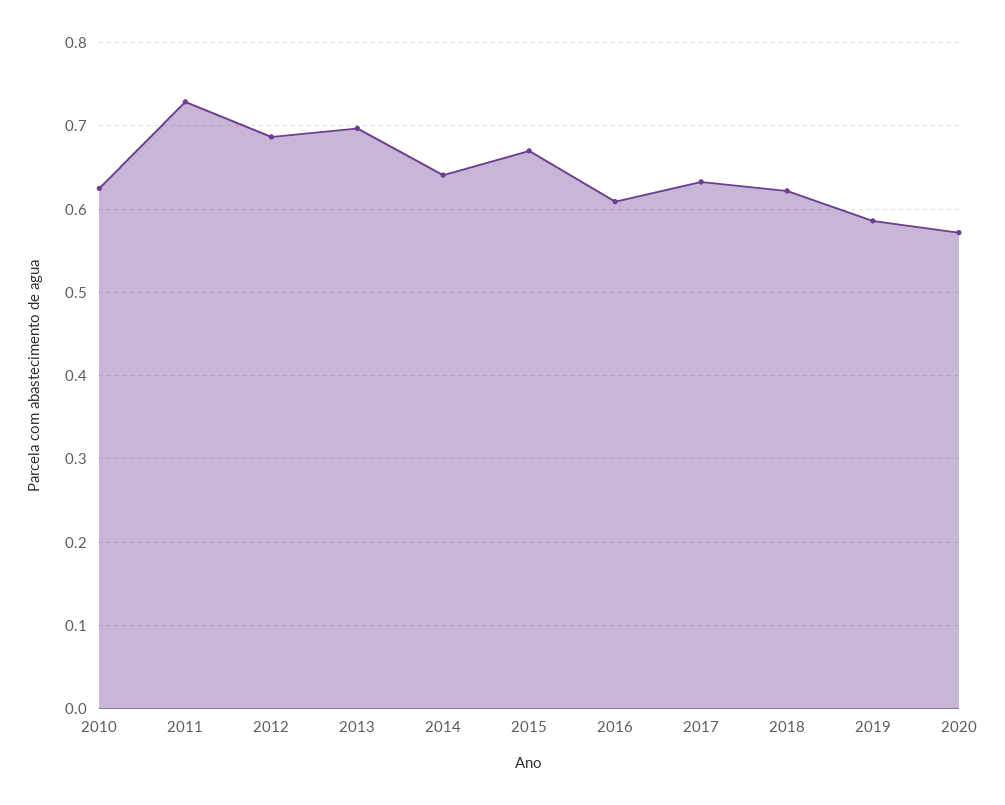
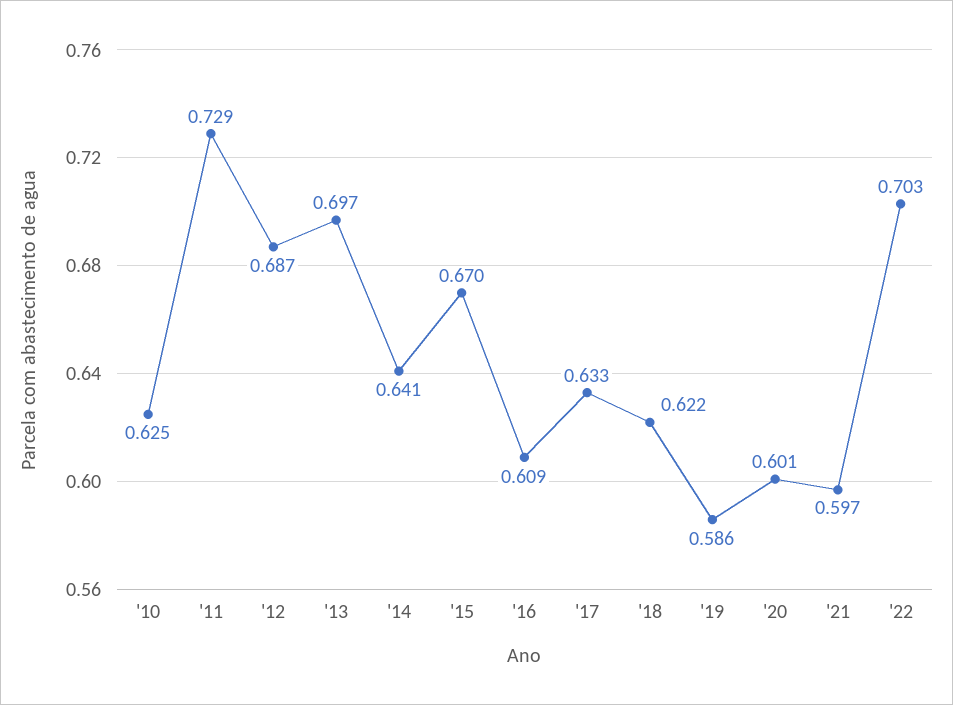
2020: 0.57 -> 0.601
'21: none -> 0.597
'22: none -> 0.703

